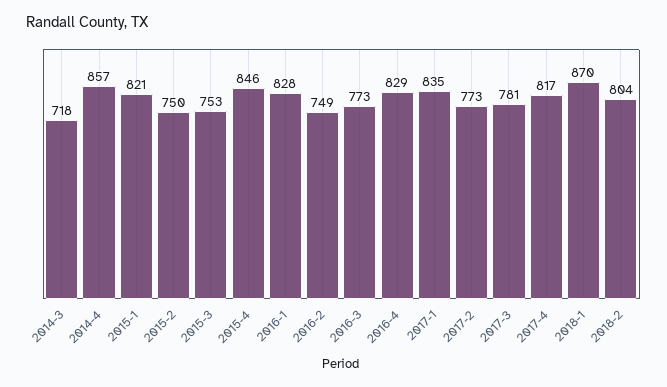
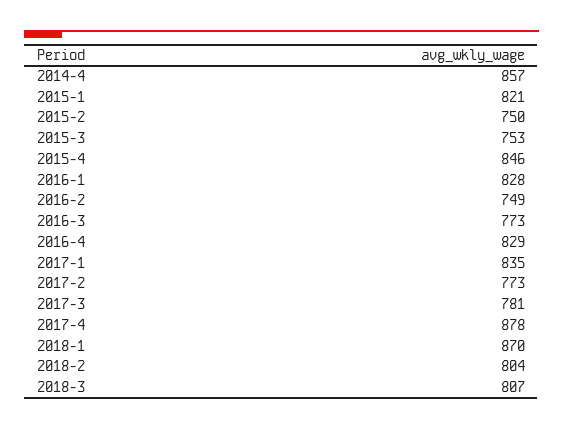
2014-3: 718 -> none
2017-4: 817 -> 878
2018-3: none -> 807

